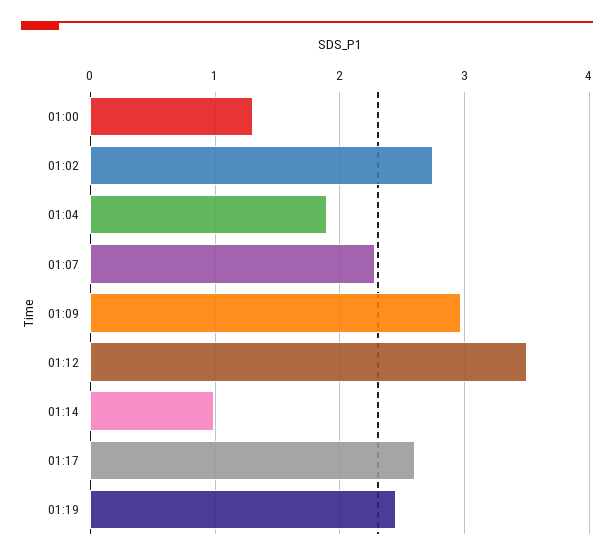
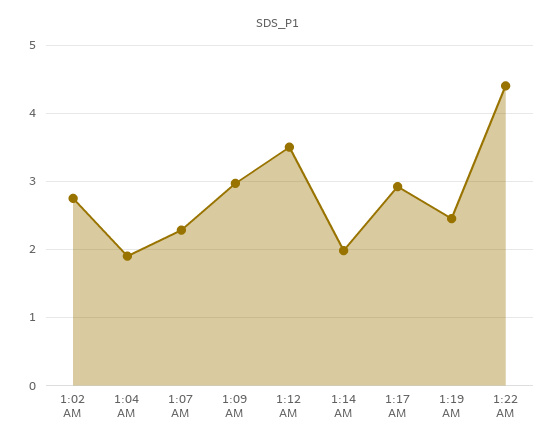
01:00: 1.3 -> none
01:14: 1 -> 2
01:17: 2.6 -> 2.9
1:22 AM: none -> 4.4

